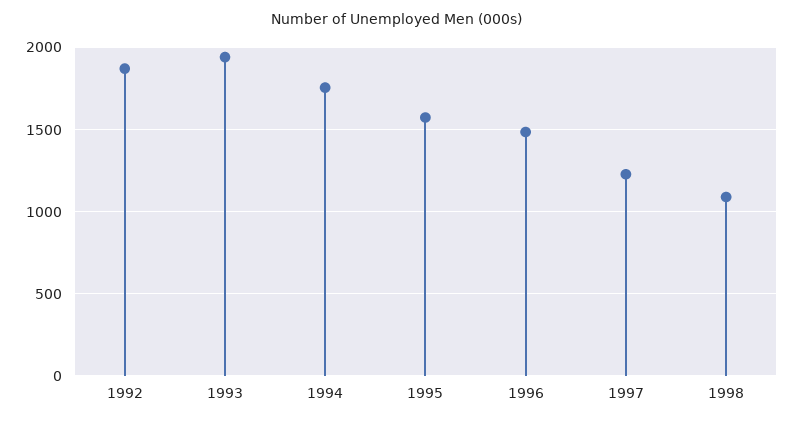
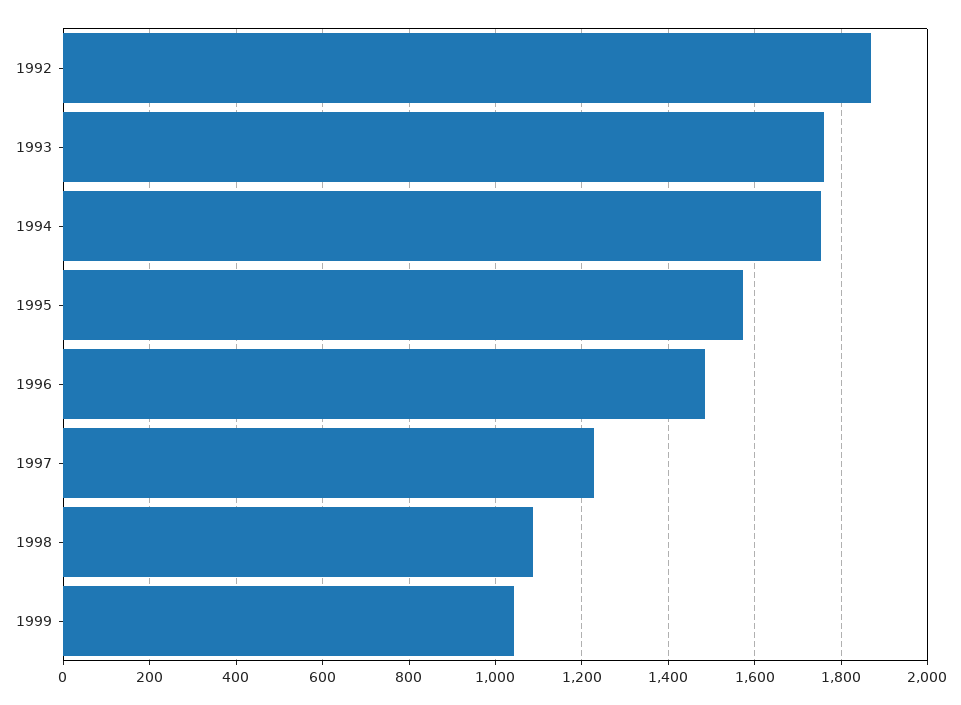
1993: 1950 -> 1760
1999: none -> 1040

